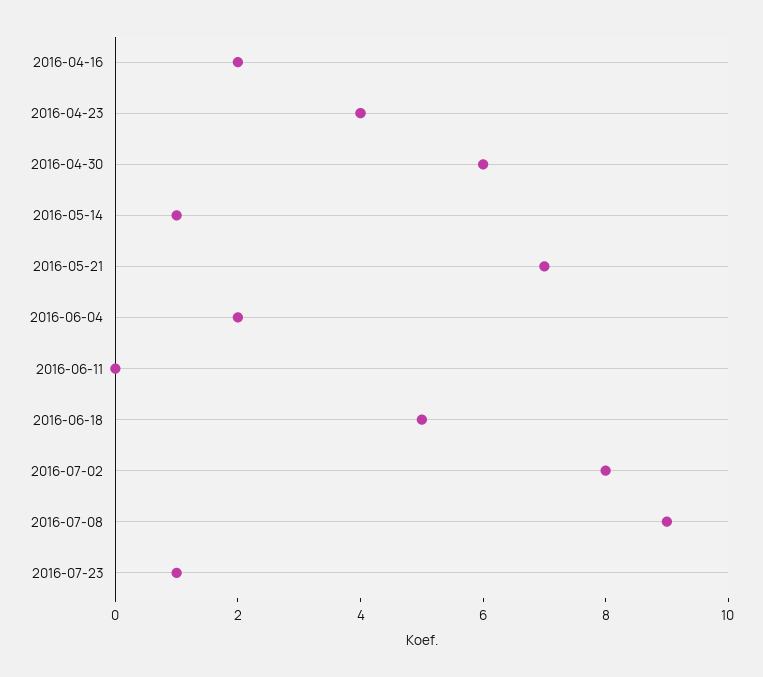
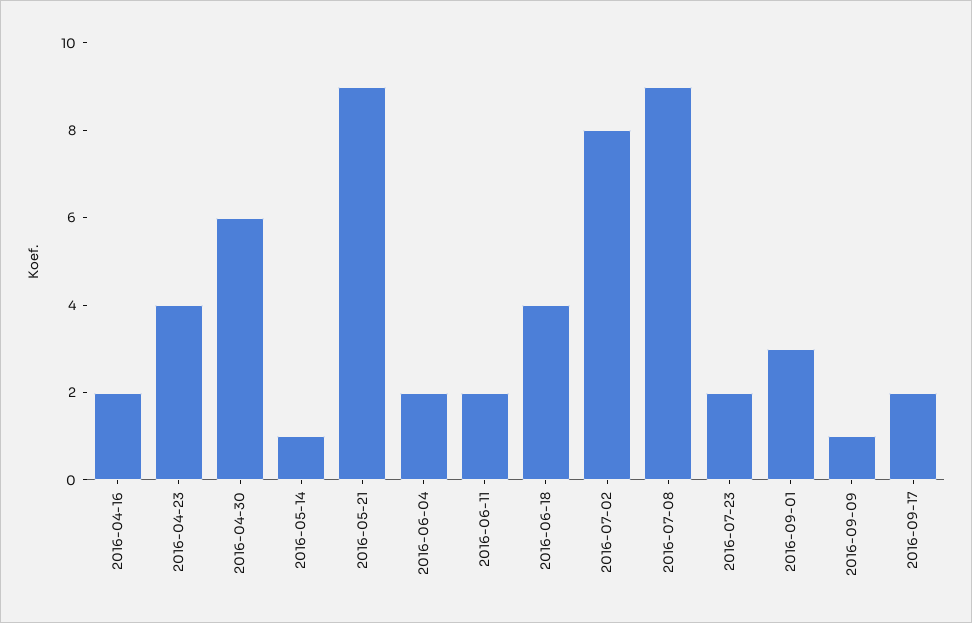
2016-05-21: 7 -> 9
2016-06-11: 0 -> 2
2016-06-18: 5 -> 4
2016-07-23: 1 -> 2
2016-09-01: none -> 3
2016-09-09: none -> 1
2016-09-17: none -> 2

